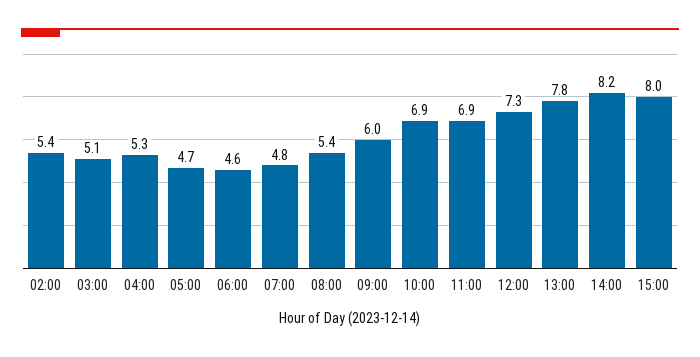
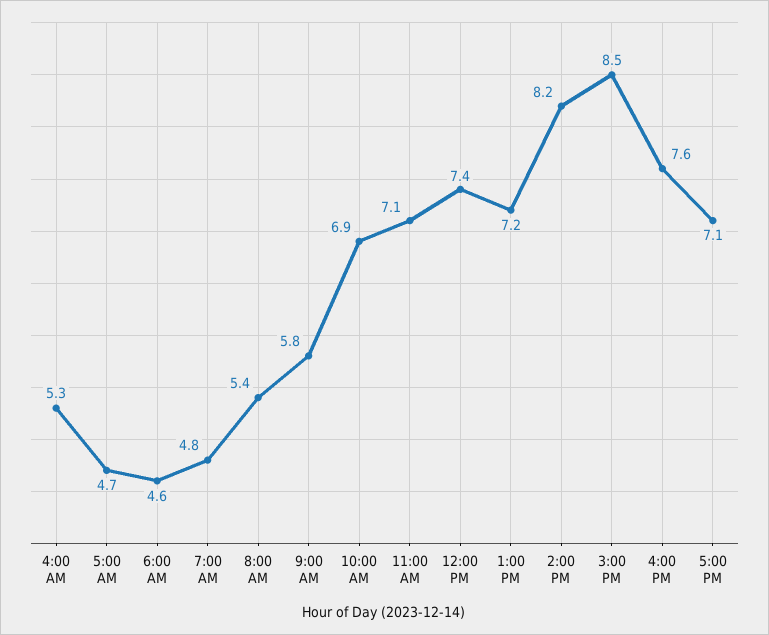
02:00: 5.4 -> none
03:00: 5.1 -> none
09:00: 6 -> 5.8
11:00: 6.9 -> 7.1
12:00: 7.3 -> 7.4
13:00: 7.8 -> 7.2
15:00: 8 -> 8.5
4:00 PM: none -> 7.6
5:00 PM: none -> 7.1

